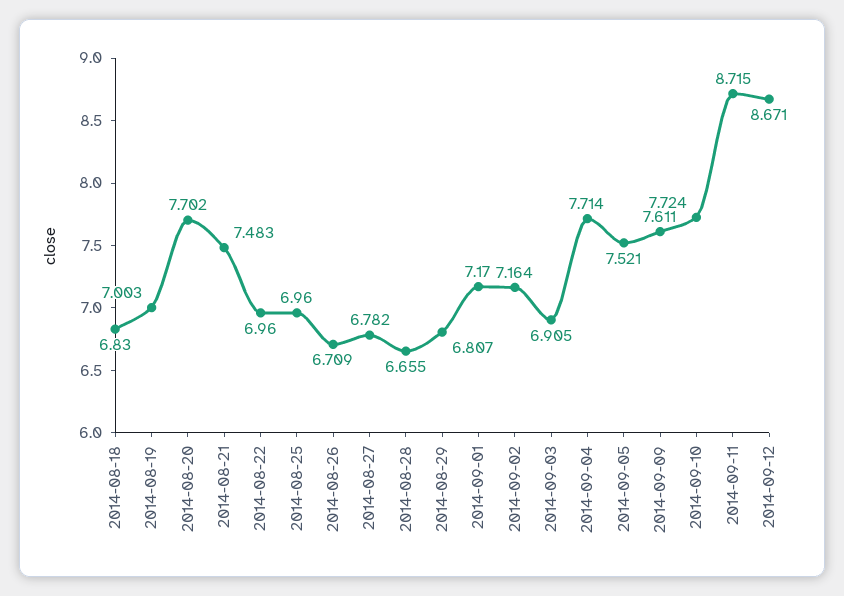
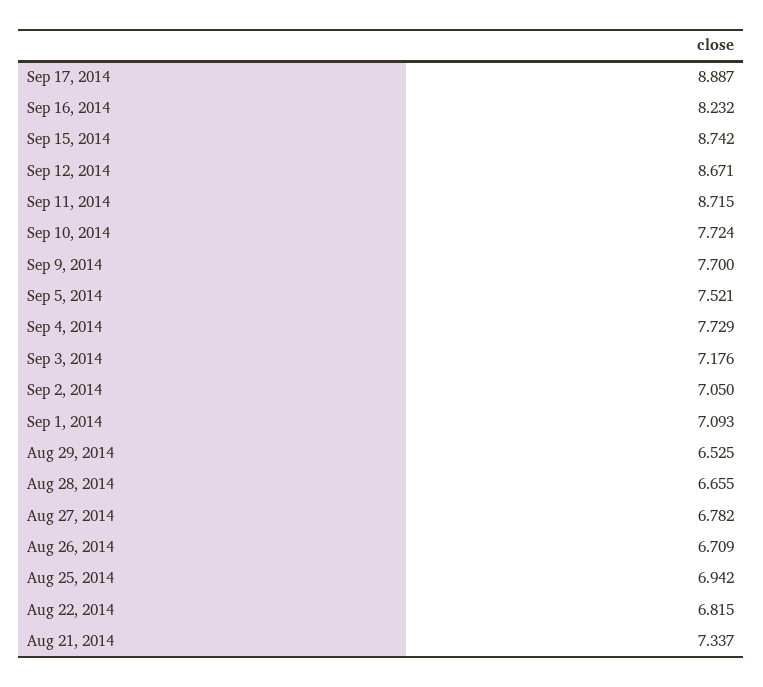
2014-08-18: 6.83 -> none
2014-08-19: 7.003 -> none
2014-08-20: 7.702 -> none
2014-08-21: 7.483 -> 7.337
2014-08-22: 6.96 -> 6.815
2014-08-25: 6.96 -> 6.942
2014-08-29: 6.807 -> 6.525
2014-09-01: 7.17 -> 7.093
2014-09-02: 7.164 -> 7.05
2014-09-03: 6.905 -> 7.176
2014-09-04: 7.714 -> 7.729
2014-09-09: 7.611 -> 7.7
Sep 17, 2014: none -> 8.887
Sep 16, 2014: none -> 8.232
Sep 15, 2014: none -> 8.742

